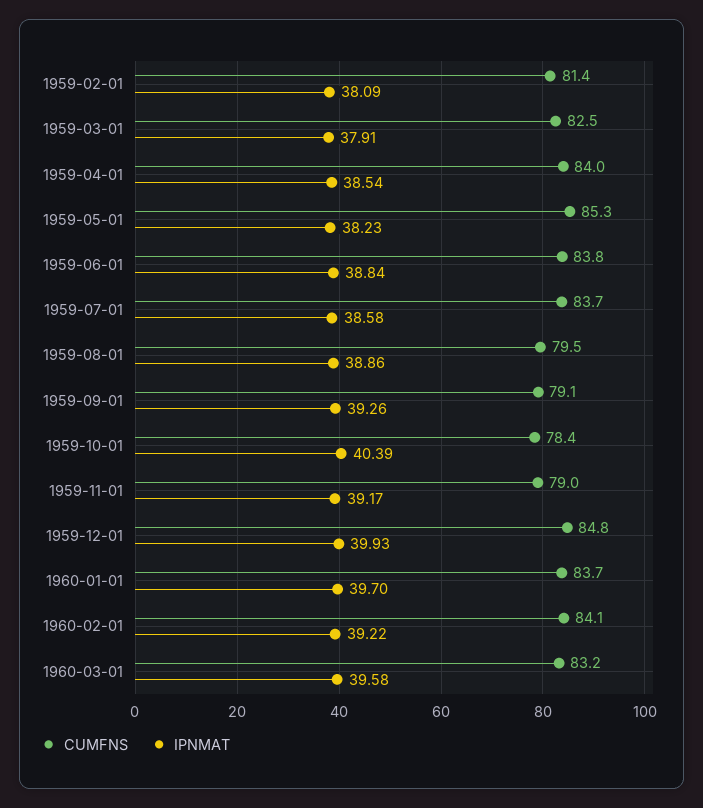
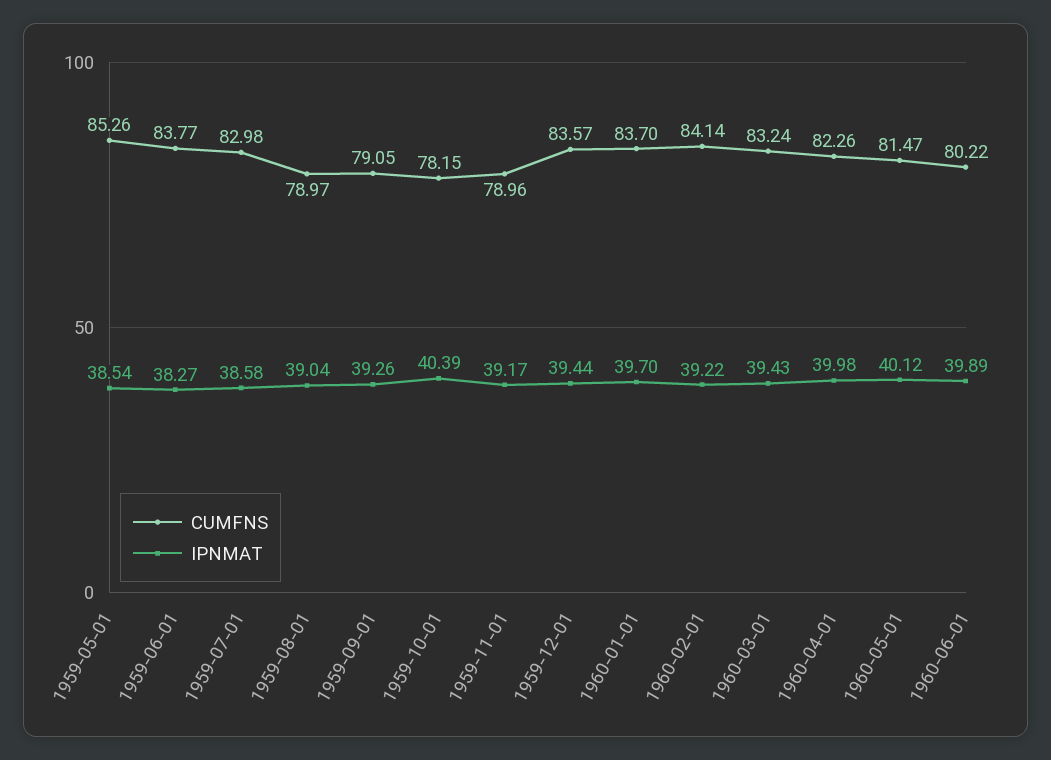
CUMFNS, 1959-02-01: 81.4 -> none
IPNMAT, 1959-02-01: 38.09 -> none
CUMFNS, 1959-03-01: 82.5 -> none
IPNMAT, 1959-03-01: 37.91 -> none
CUMFNS, 1959-04-01: 84 -> none
IPNMAT, 1959-04-01: 38.54 -> none
IPNMAT, 1959-05-01: 38.23 -> 38.54
IPNMAT, 1959-06-01: 38.84 -> 38.27
CUMFNS, 1959-07-01: 83.7 -> 82.98
CUMFNS, 1959-08-01: 79.5 -> 78.97
IPNMAT, 1959-08-01: 38.86 -> 39.04
CUMFNS, 1959-10-01: 78.4 -> 78.15
CUMFNS, 1959-12-01: 84.8 -> 83.57
IPNMAT, 1959-12-01: 39.93 -> 39.44
IPNMAT, 1960-03-01: 39.58 -> 39.43
CUMFNS, 1960-04-01: none -> 82.26
IPNMAT, 1960-04-01: none -> 39.98
CUMFNS, 1960-05-01: none -> 81.47
IPNMAT, 1960-05-01: none -> 40.12
CUMFNS, 1960-06-01: none -> 80.22
IPNMAT, 1960-06-01: none -> 39.89

